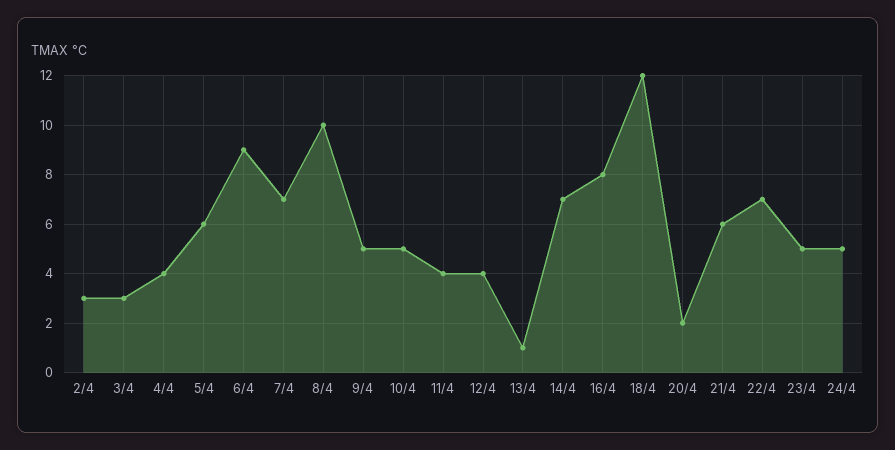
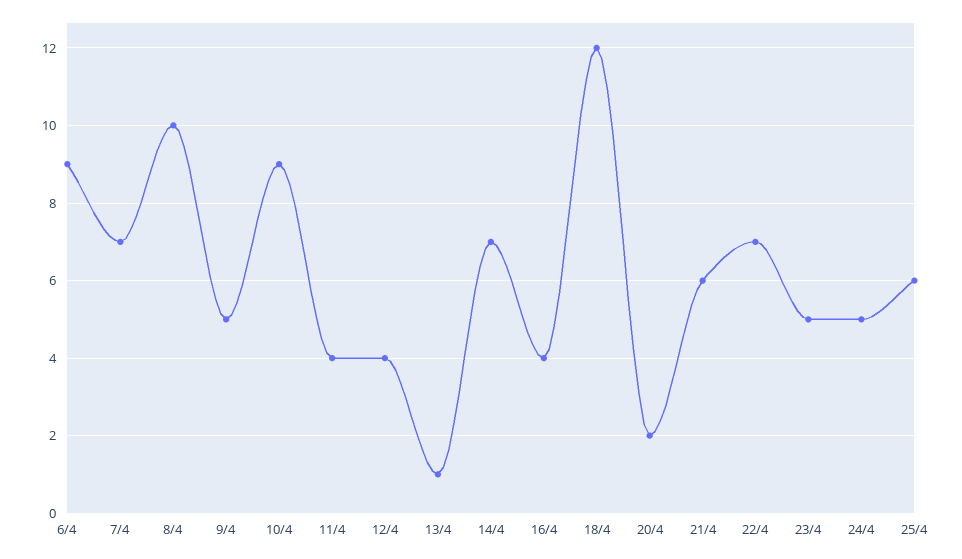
2/4: 3 -> none
3/4: 3 -> none
4/4: 4 -> none
5/4: 6 -> none
10/4: 5 -> 9
16/4: 8 -> 4
25/4: none -> 6

